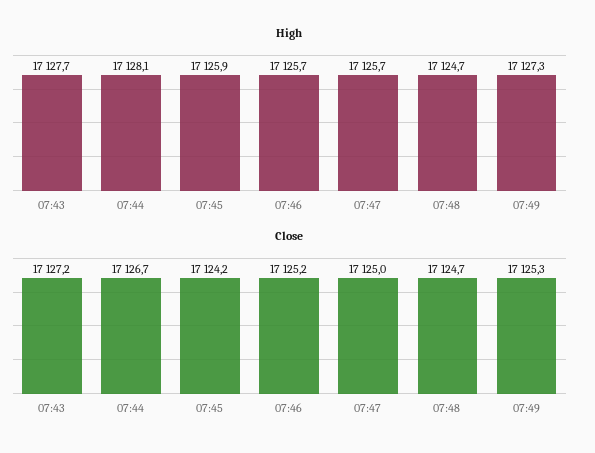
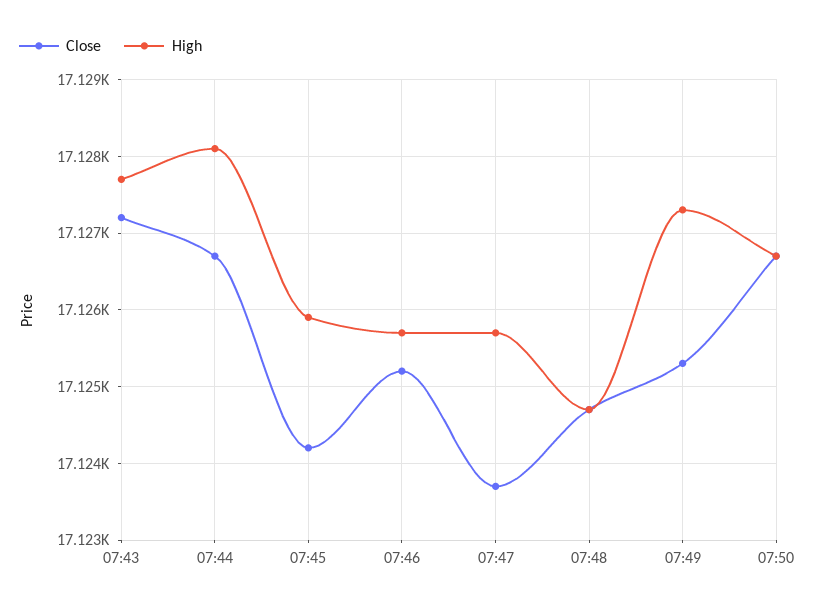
Close, 07:47: 17125 -> 17123.7
Close, 07:50: none -> 17126.7
High, 07:50: none -> 17126.7

